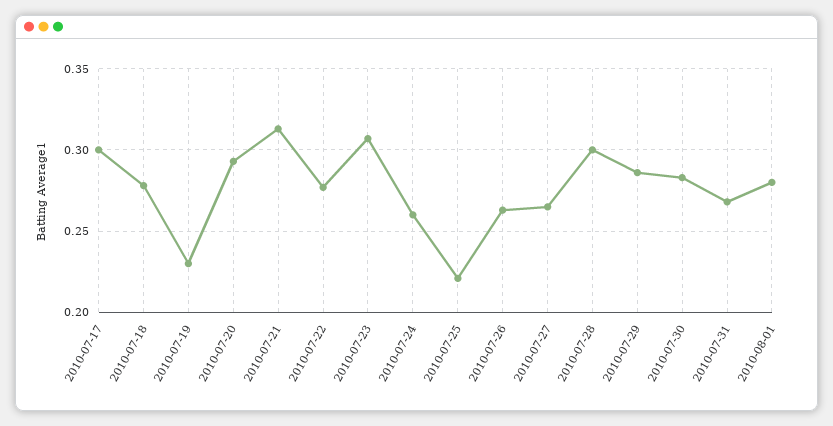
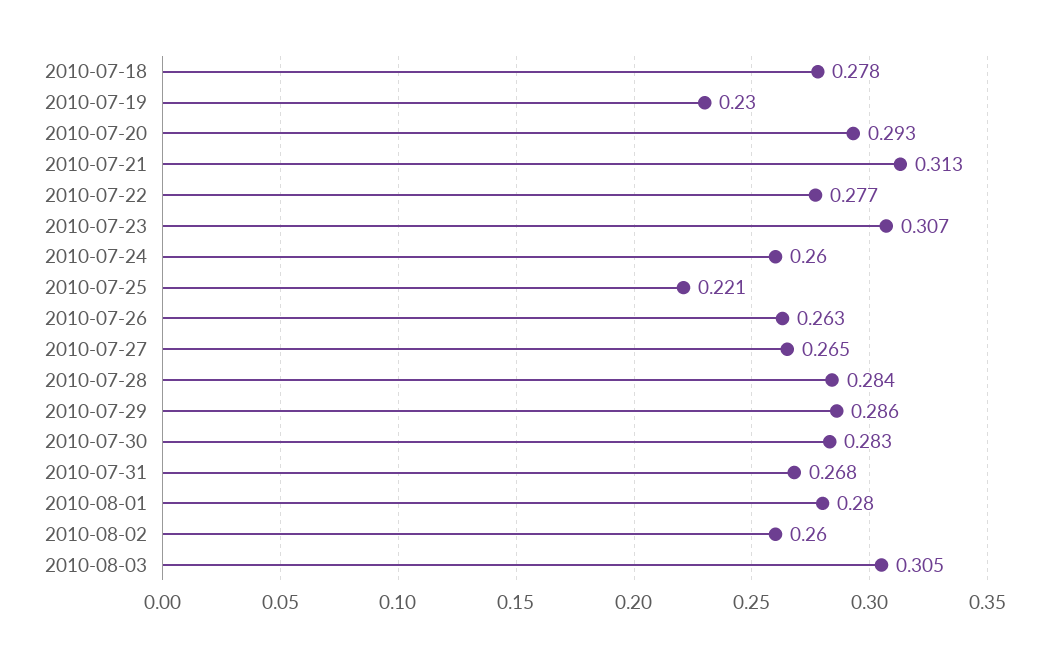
2010-07-17: 0.3 -> none
2010-07-28: 0.3 -> 0.284
2010-08-02: none -> 0.26
2010-08-03: none -> 0.305

